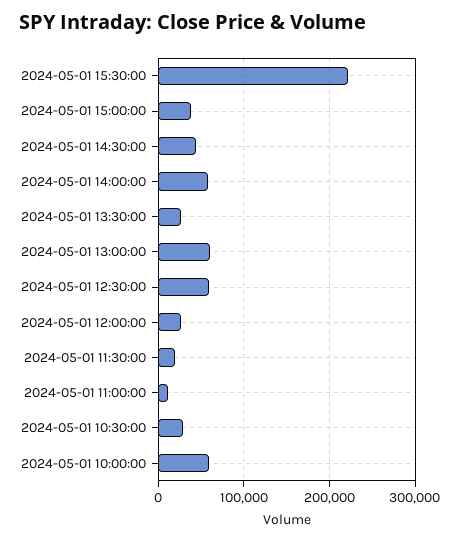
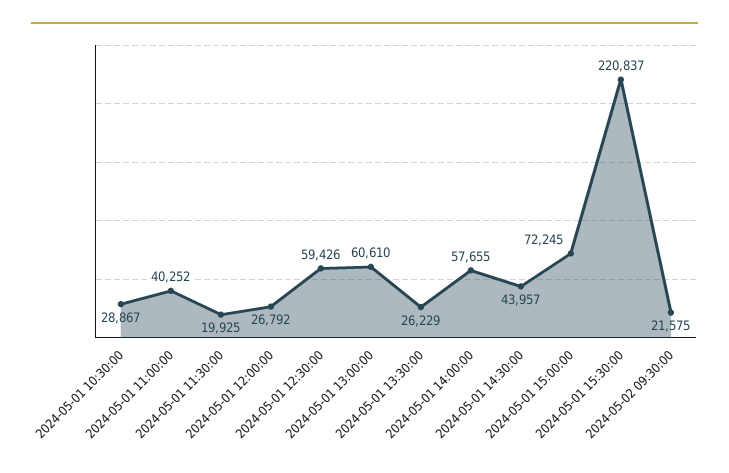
2024-05-01 15:00:00: 40000 -> 72245
2024-05-01 11:00:00: 10000 -> 40252
2024-05-01 10:00:00: 60000 -> none
2024-05-02 09:30:00: none -> 21575

